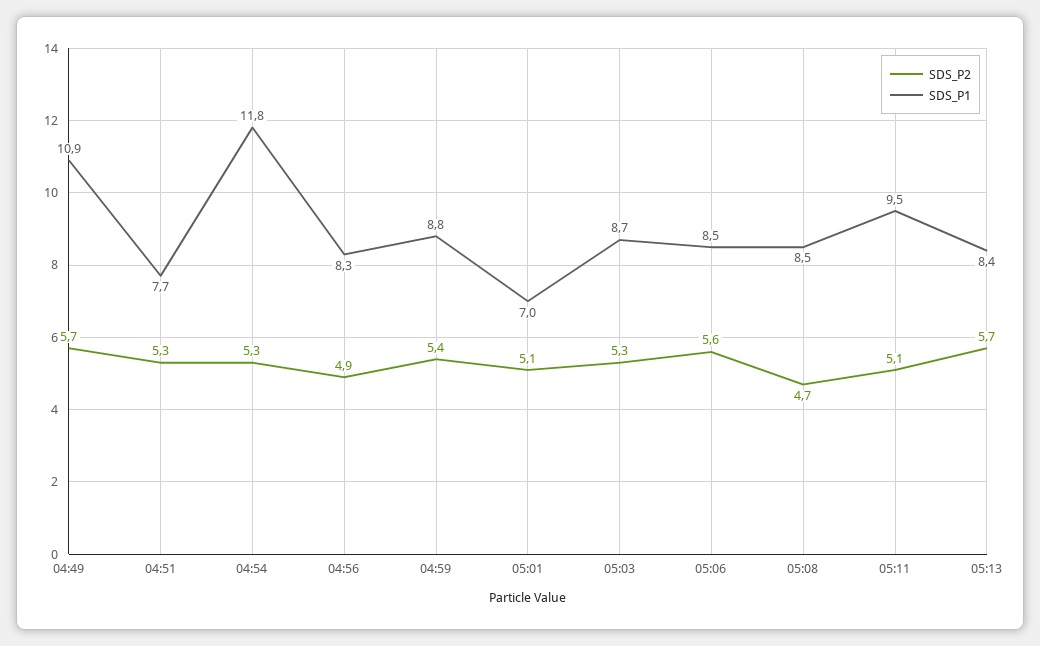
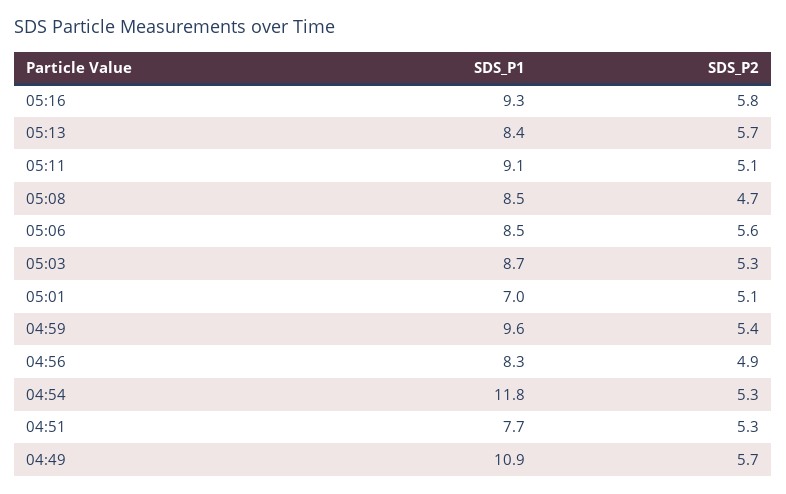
SDS_P1, 04:59: 8.8 -> 9.6
SDS_P1, 05:11: 9.5 -> 9.1
SDS_P1, 05:16: none -> 9.3
SDS_P2, 05:16: none -> 5.8

